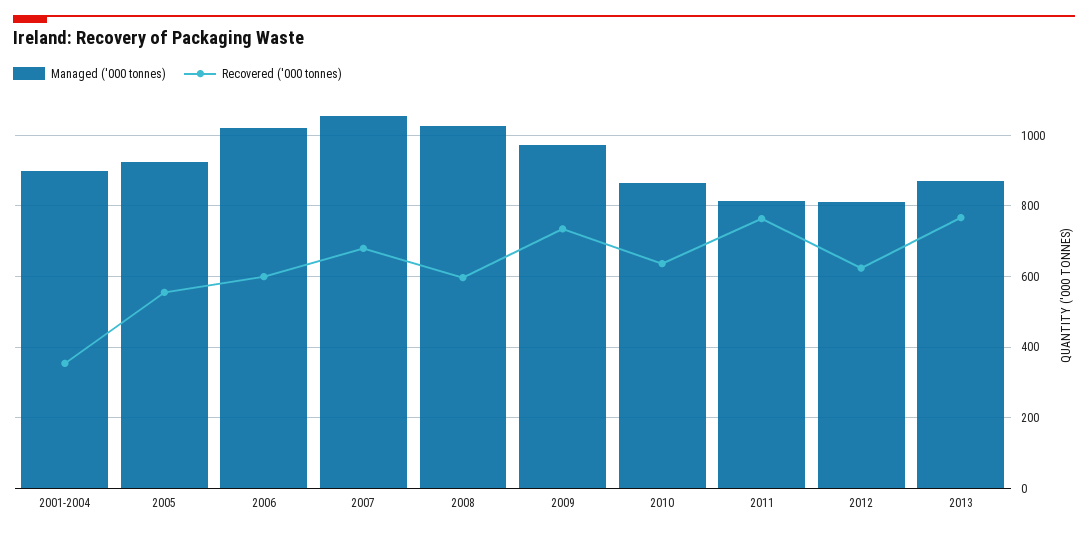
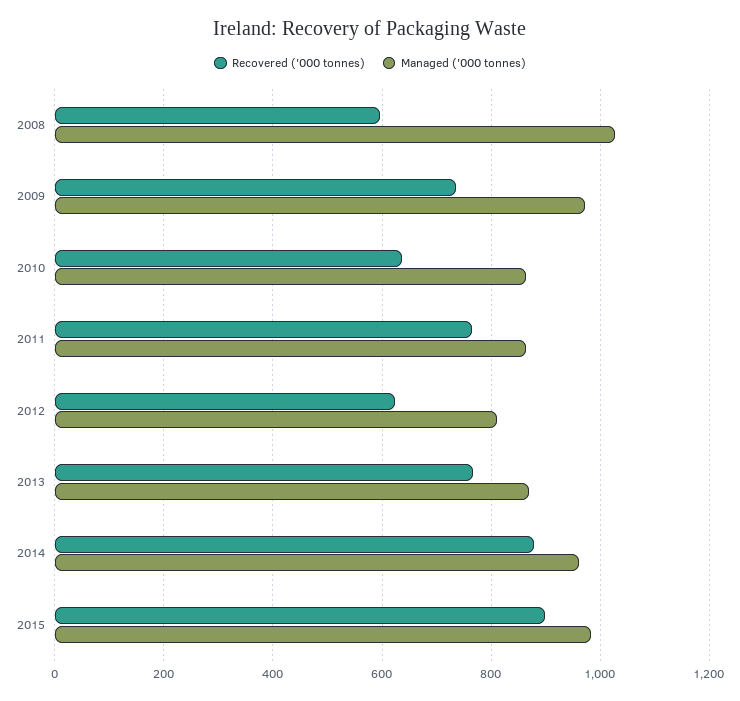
Managed ('000 tonnes), 2001-2004: 900 -> none
Recovered ('000 tonnes), 2001-2004: 360 -> none
Managed ('000 tonnes), 2005: 920 -> none
Recovered ('000 tonnes), 2005: 560 -> none
Managed ('000 tonnes), 2006: 1020 -> none
Recovered ('000 tonnes), 2006: 600 -> none
Managed ('000 tonnes), 2007: 1060 -> none
Recovered ('000 tonnes), 2007: 680 -> none
Managed ('000 tonnes), 2011: 820 -> 860
Recovered ('000 tonnes), 2014: none -> 880
Managed ('000 tonnes), 2014: none -> 960
Recovered ('000 tonnes), 2015: none -> 900
Managed ('000 tonnes), 2015: none -> 980

